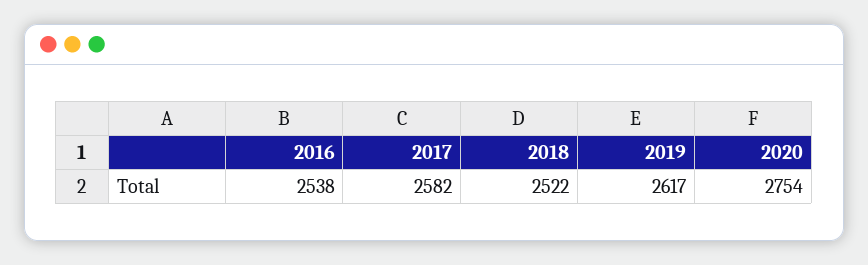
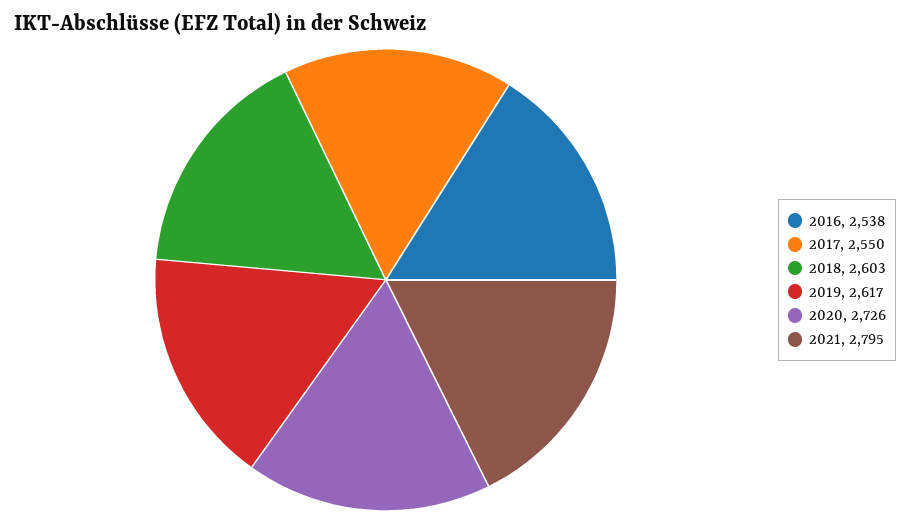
2017: 2582 -> 2550
2018: 2522 -> 2603
2020: 2754 -> 2726
2021: none -> 2795

